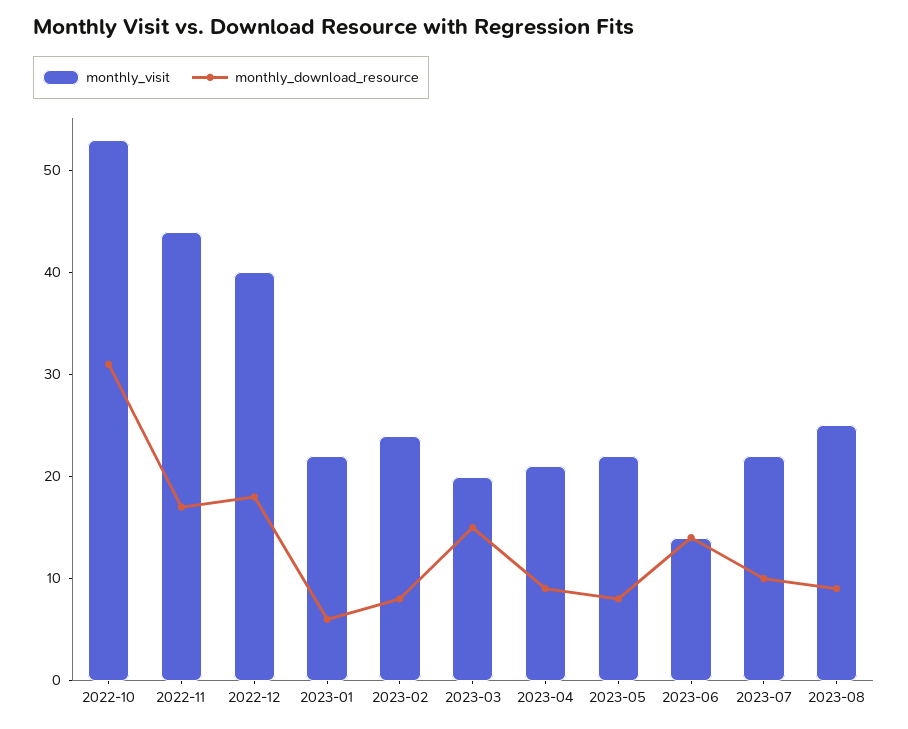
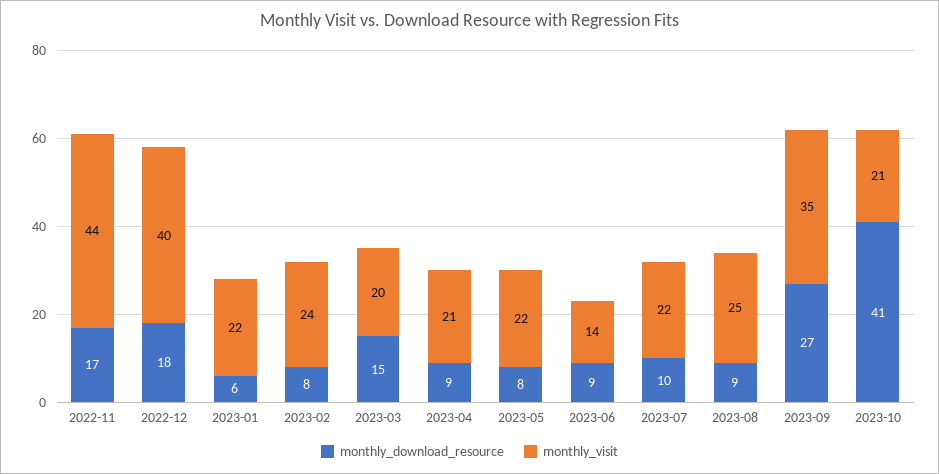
monthly_visit, 2022-10: 53 -> none
monthly_download_resource, 2022-10: 31 -> none
monthly_download_resource, 2023-06: 14 -> 9
monthly_download_resource, 2023-09: none -> 27
monthly_visit, 2023-09: none -> 35
monthly_download_resource, 2023-10: none -> 41
monthly_visit, 2023-10: none -> 21

